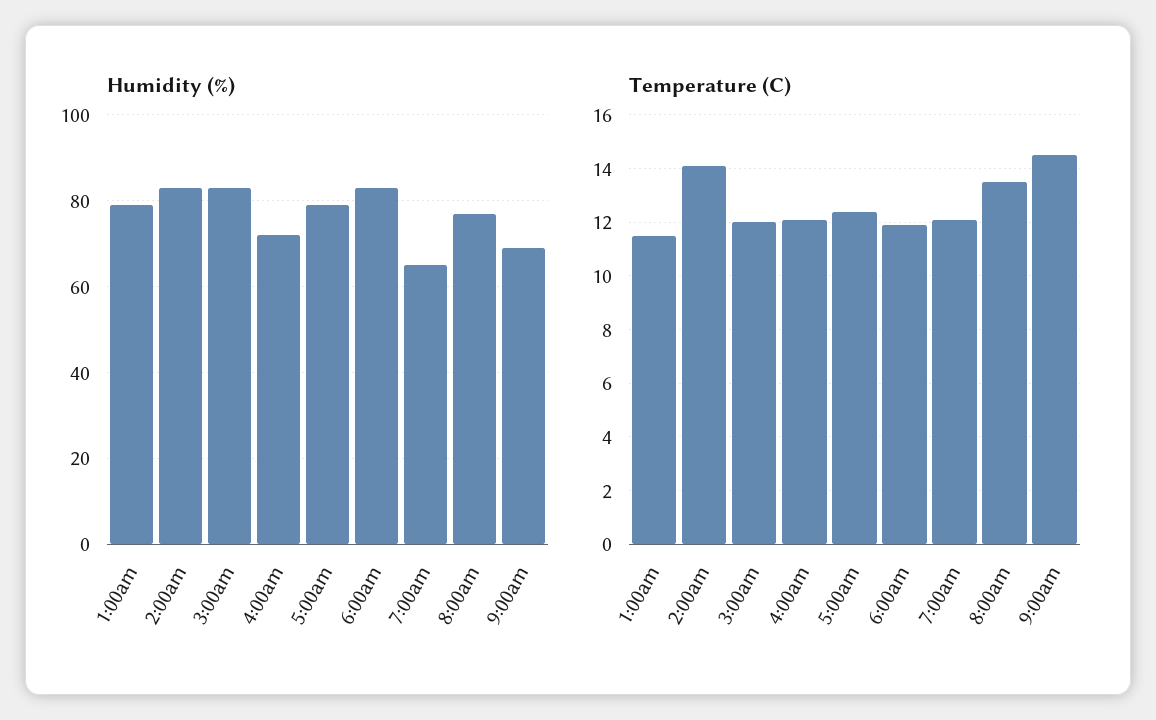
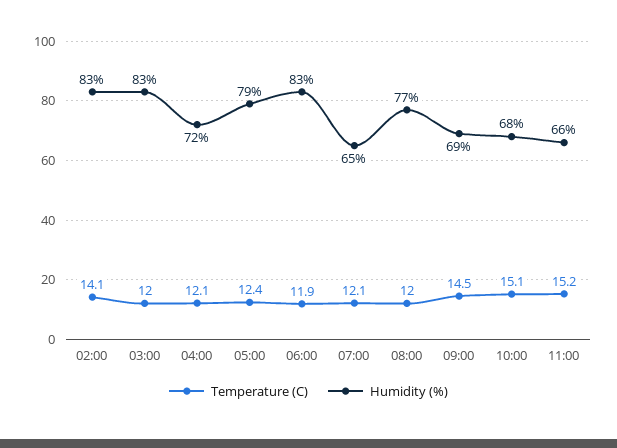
Humidity (%), 1:00am: 80 -> none
Temperature (C), 1:00am: 11.5 -> none
Temperature (C), 8:00am: 13.5 -> 12
Temperature (C), 10:00: none -> 15.1
Humidity (%), 10:00: none -> 68
Temperature (C), 11:00: none -> 15.2
Humidity (%), 11:00: none -> 66

